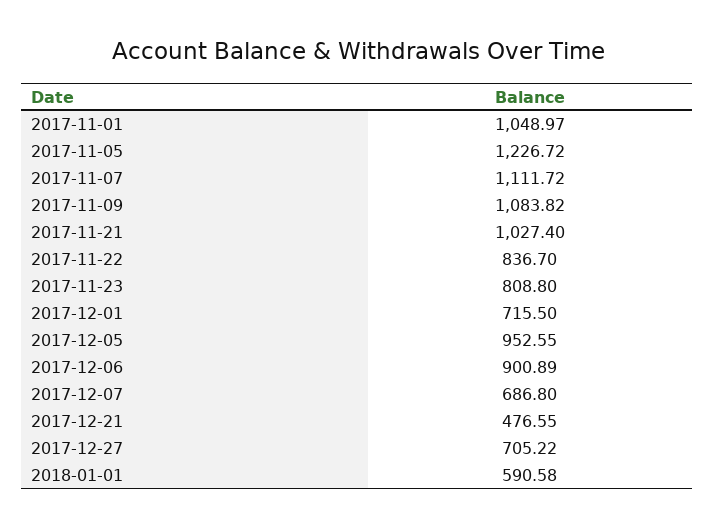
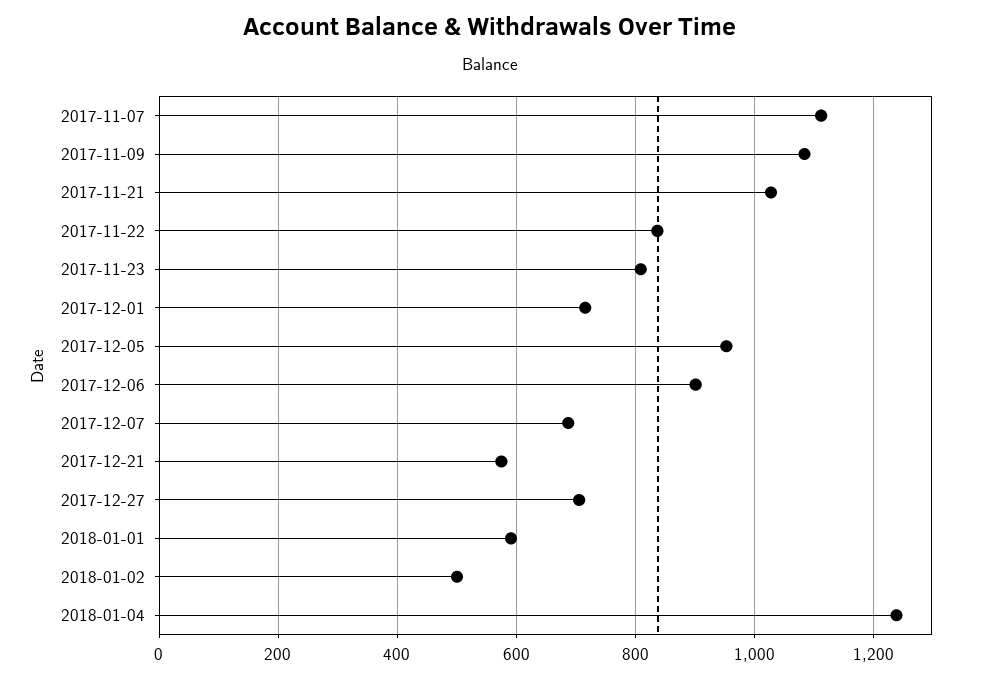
2017-11-01: 1048.97 -> none
2017-11-05: 1226.72 -> none
2017-12-21: 476.55 -> 580
2018-01-02: none -> 500
2018-01-04: none -> 1240

